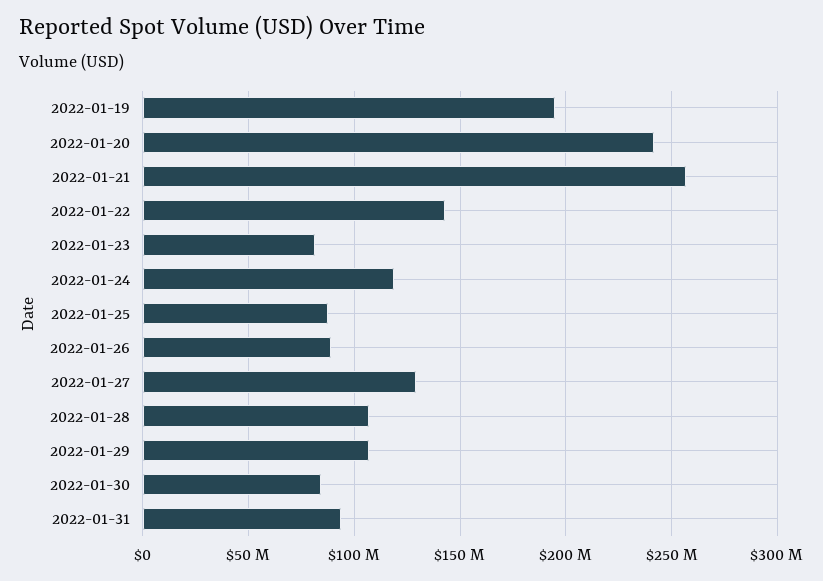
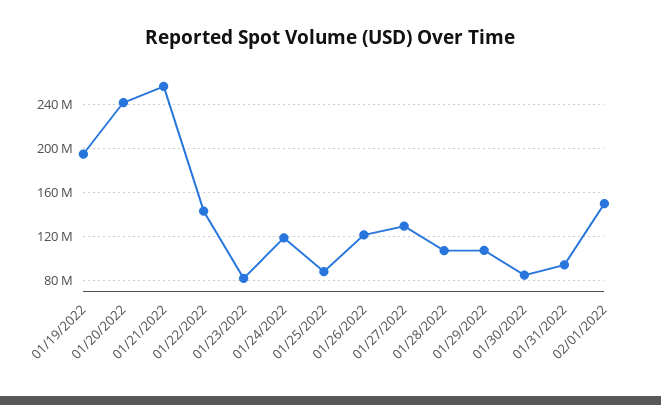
2022-01-26: 90000000 -> 120000000
02/01/2022: none -> 150000000

